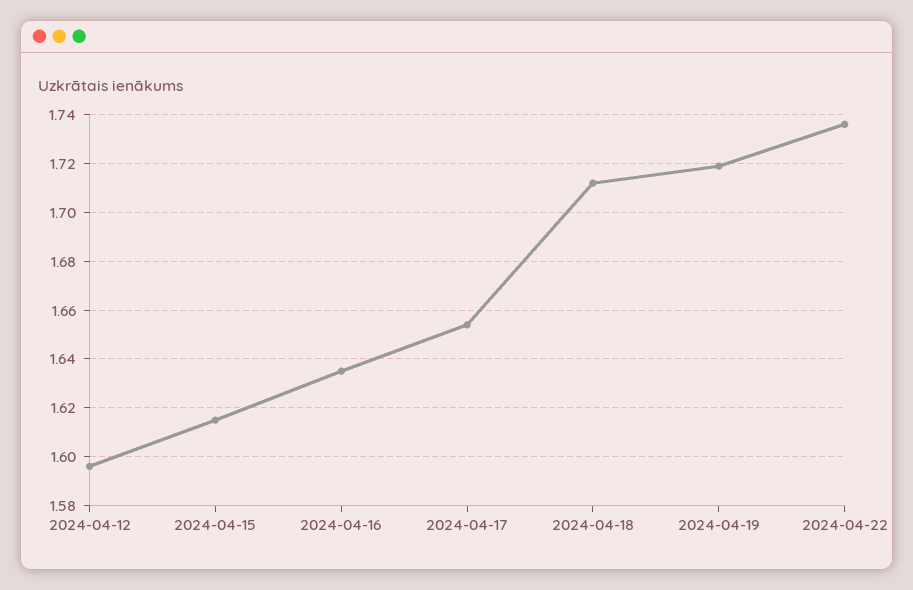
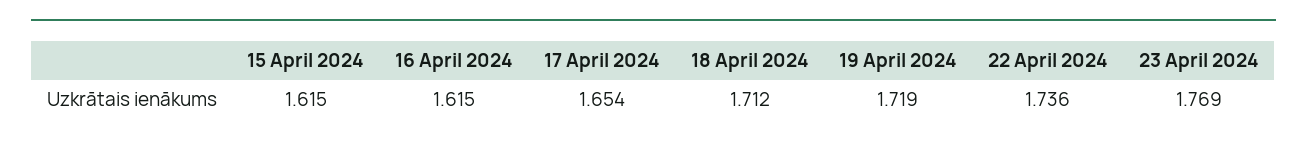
2024-04-12: 1.595 -> none
2024-04-16: 1.635 -> 1.615
23 April 2024: none -> 1.769

